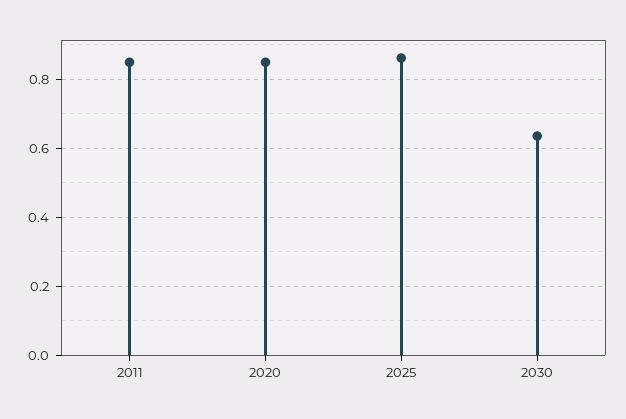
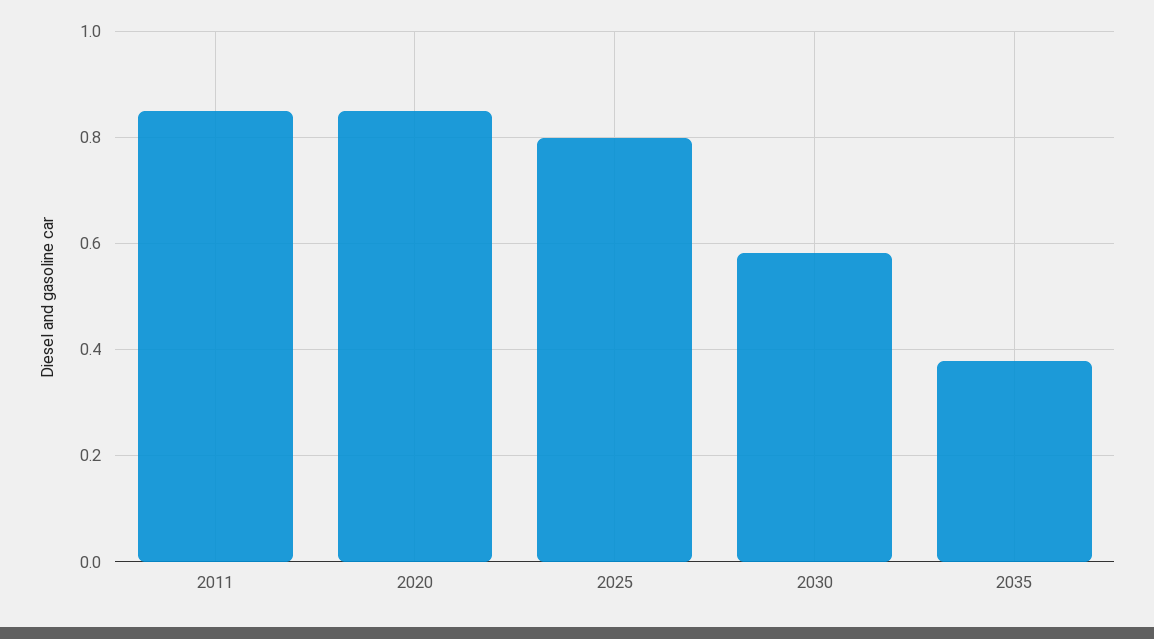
2025: 0.86 -> 0.8
2030: 0.64 -> 0.58
2035: none -> 0.38

